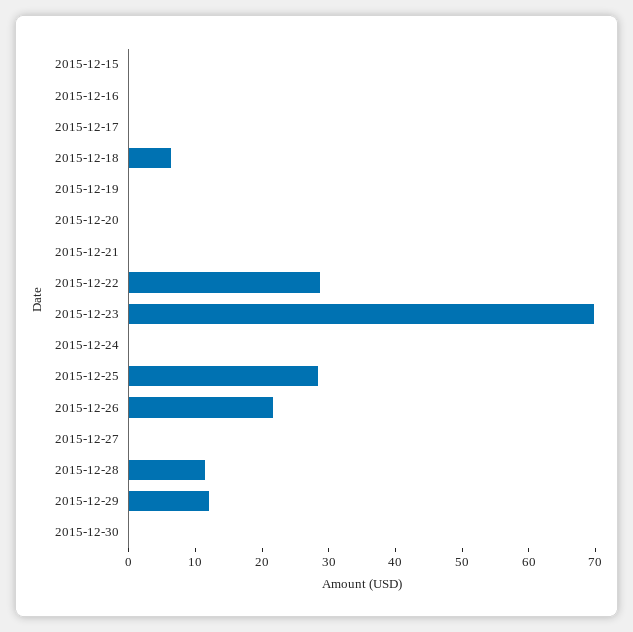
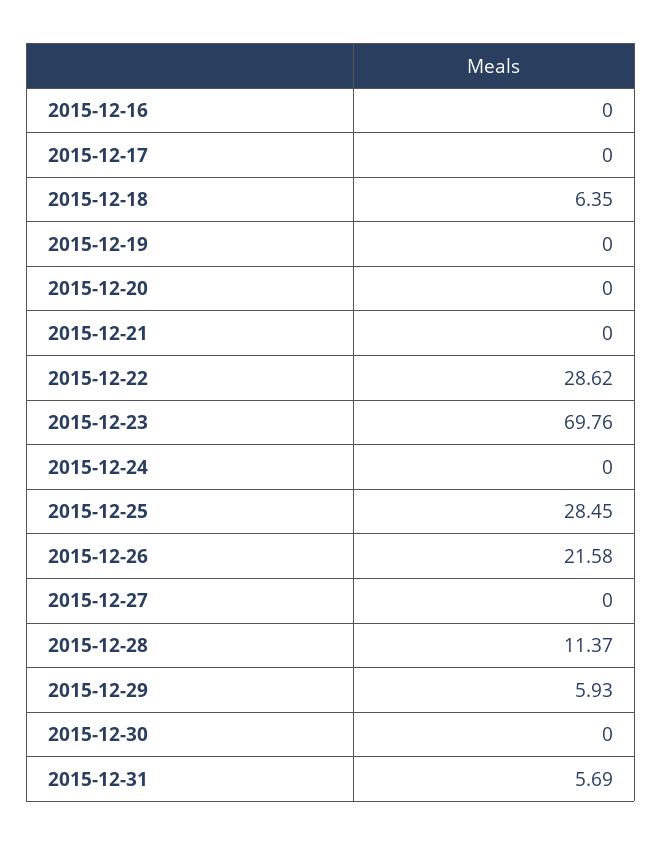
2015-12-15: 0 -> none
2015-12-29: 12 -> 5.93
2015-12-31: none -> 5.69

